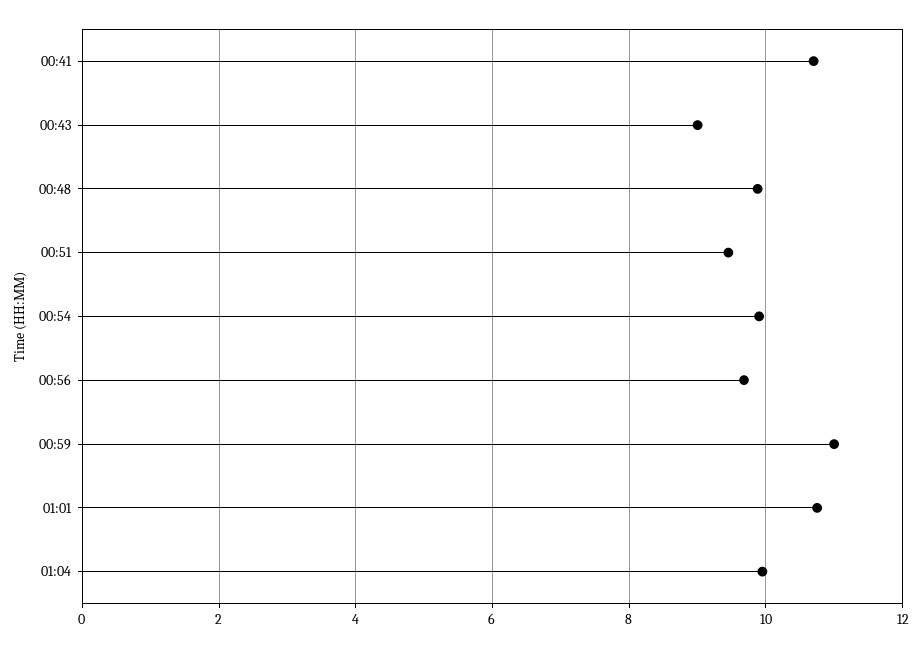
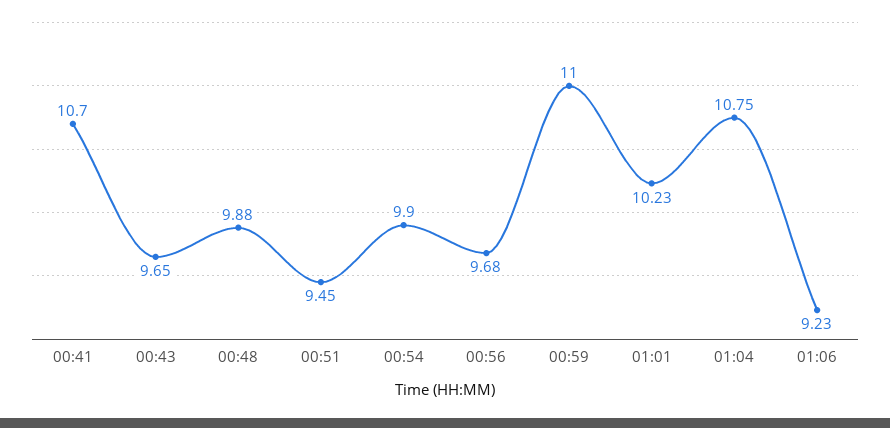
00:43: 9 -> 9.65
01:01: 10.8 -> 10.23
01:04: 10 -> 10.75
01:06: none -> 9.23

